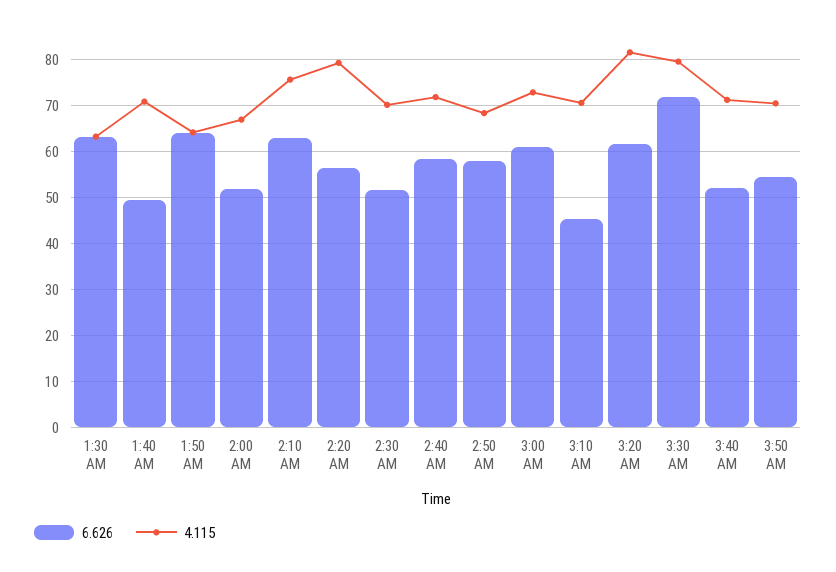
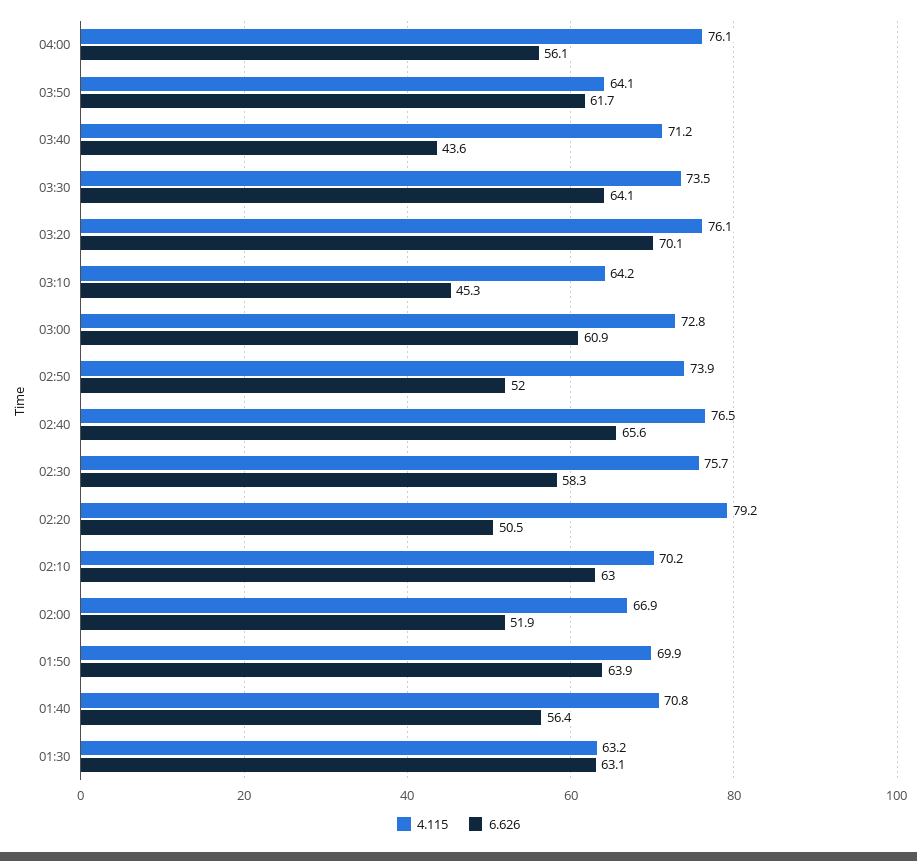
6.626, 1:40 AM: 50 -> 56.4
4.115, 1:50 AM: 64 -> 69.9
4.115, 2:10 AM: 76 -> 70.2
6.626, 2:20 AM: 56 -> 50.5
6.626, 2:30 AM: 52 -> 58.3
4.115, 2:30 AM: 70 -> 75.7
6.626, 2:40 AM: 58 -> 65.6
4.115, 2:40 AM: 72 -> 76.5
6.626, 2:50 AM: 58 -> 52
4.115, 2:50 AM: 68 -> 73.9
4.115, 3:10 AM: 70 -> 64.2
6.626, 3:20 AM: 62 -> 70.1
4.115, 3:20 AM: 82 -> 76.1
6.626, 3:30 AM: 72 -> 64.1
4.115, 3:30 AM: 80 -> 73.5
6.626, 3:40 AM: 52 -> 43.6
6.626, 3:50 AM: 54 -> 61.7
4.115, 3:50 AM: 70 -> 64.1
4.115, 04:00: none -> 76.1
6.626, 04:00: none -> 56.1

